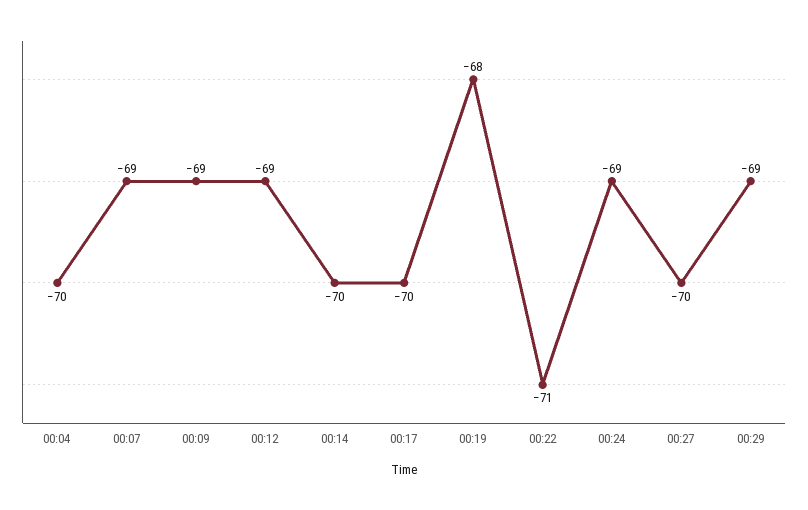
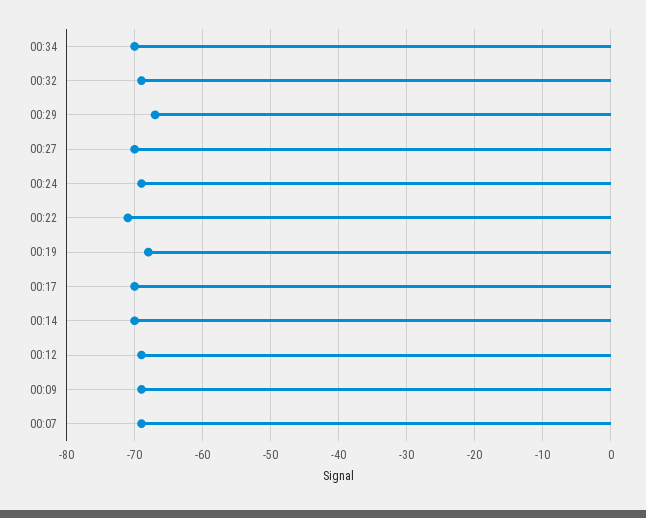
00:04: -70 -> none
00:29: -69 -> -67
00:34: none -> -70
00:32: none -> -69

